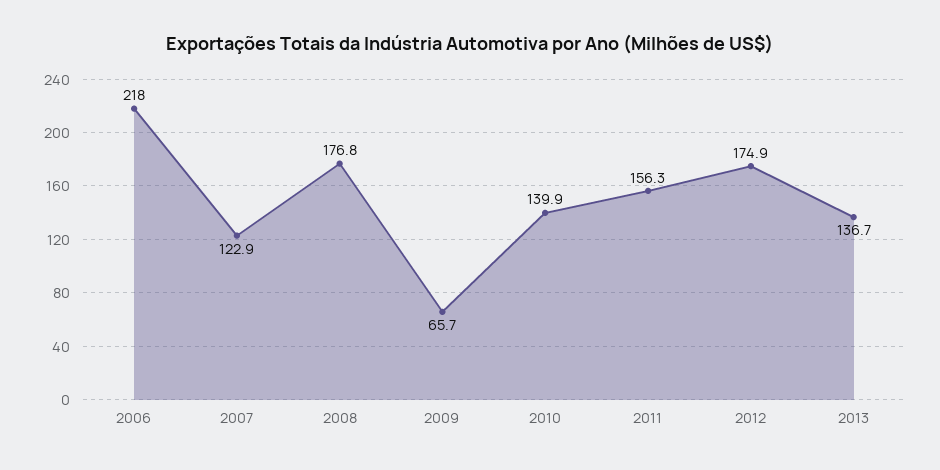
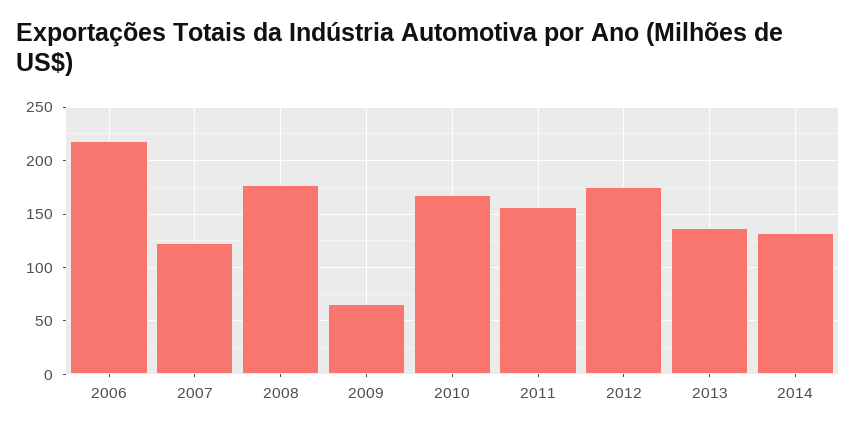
2010: 139.9 -> 170
2014: none -> 130

